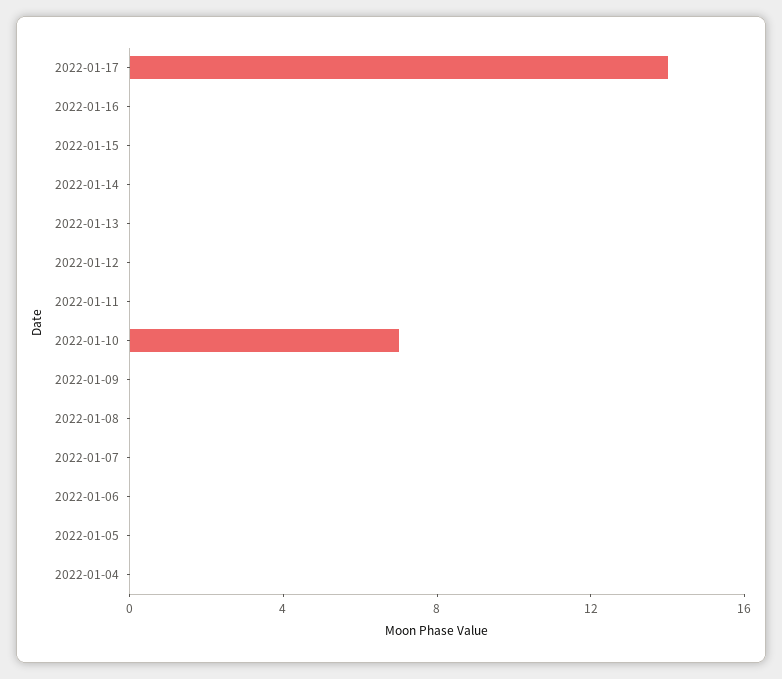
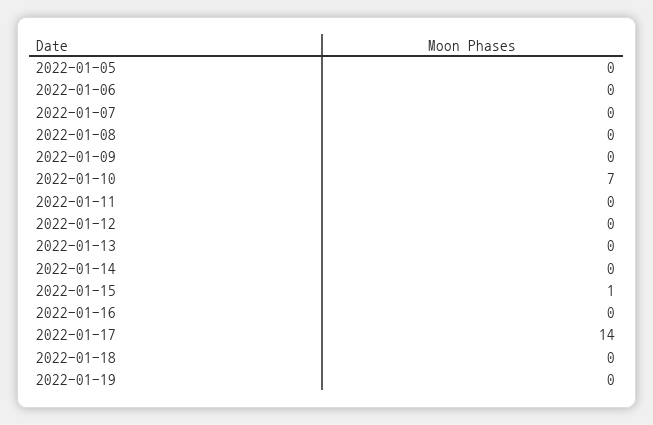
2022-01-15: 0 -> 1
2022-01-04: 0 -> none
2022-01-18: none -> 0
2022-01-19: none -> 0

